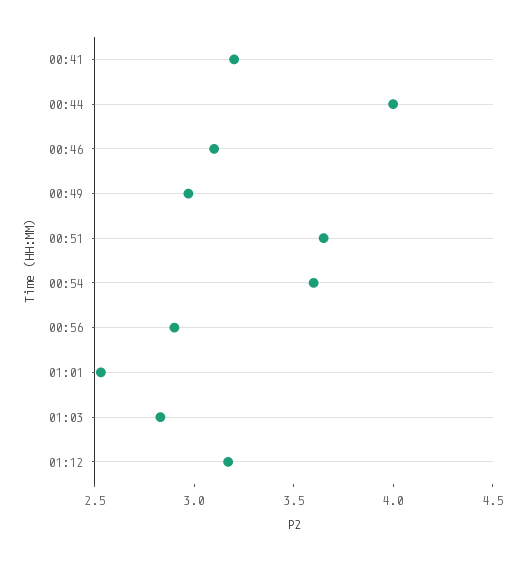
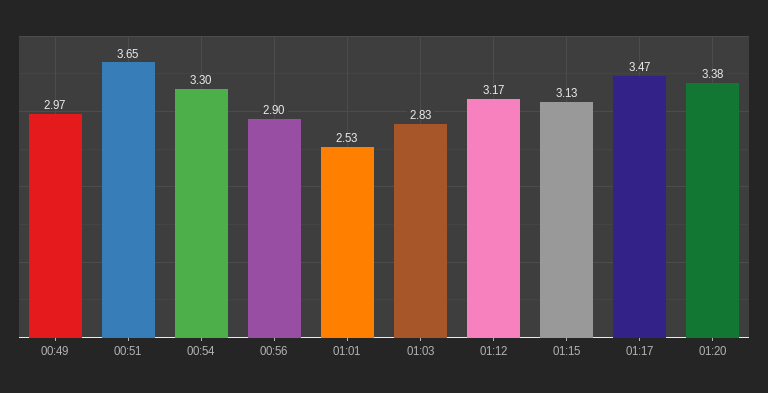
00:41: 3.2 -> none
00:44: 4 -> none
00:46: 3.1 -> none
00:54: 3.6 -> 3.3
01:15: none -> 3.13
01:17: none -> 3.47
01:20: none -> 3.38

